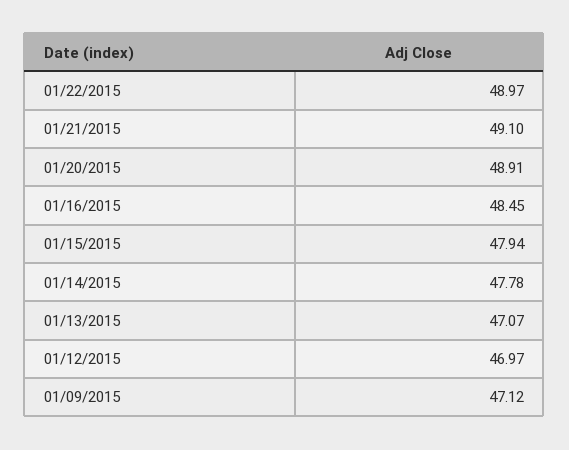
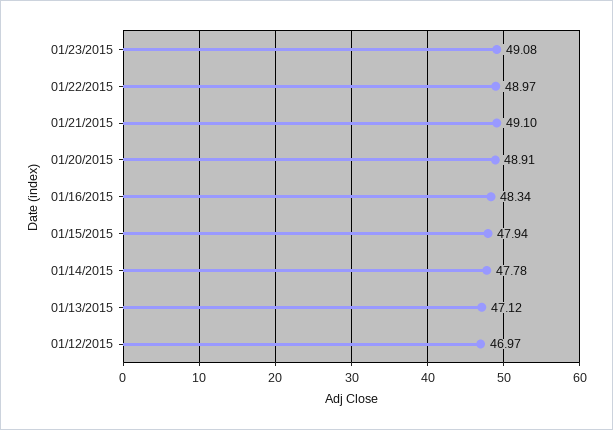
01/16/2015: 48.45 -> 48.34
01/13/2015: 47.07 -> 47.12
01/09/2015: 47.12 -> none
01/23/2015: none -> 49.08

